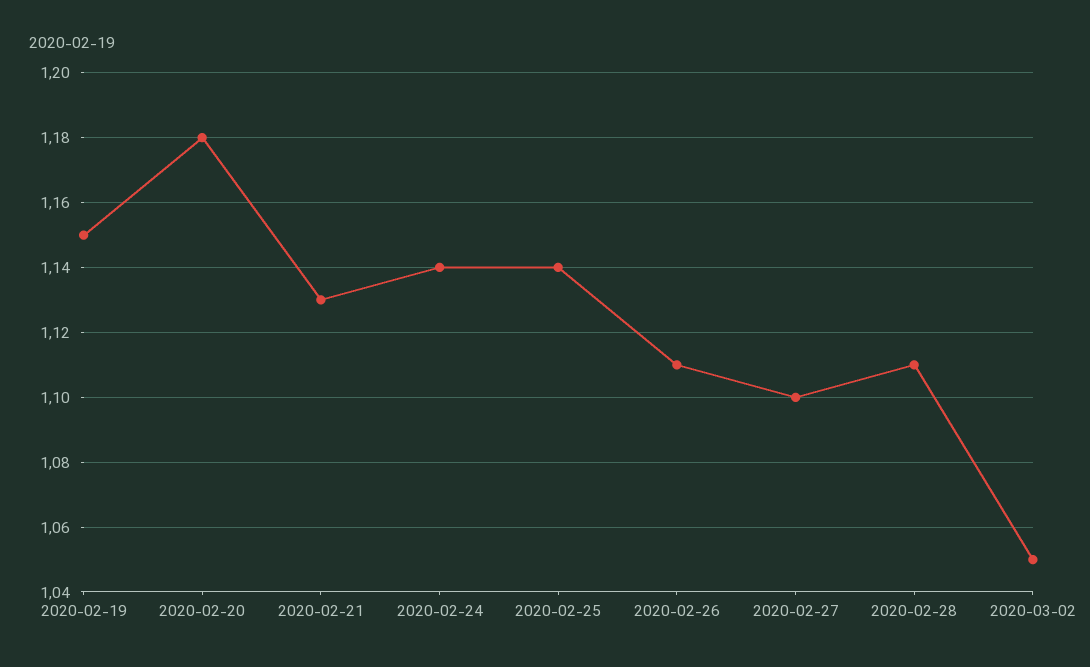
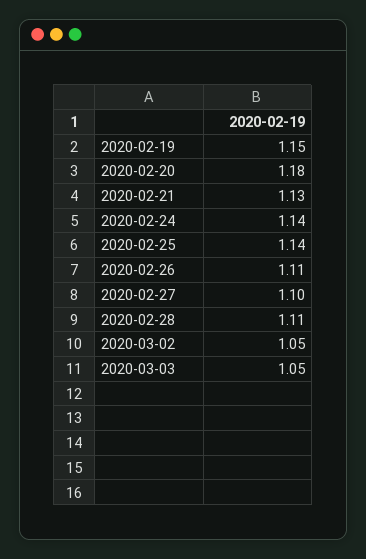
2020-03-03: none -> 1.05

